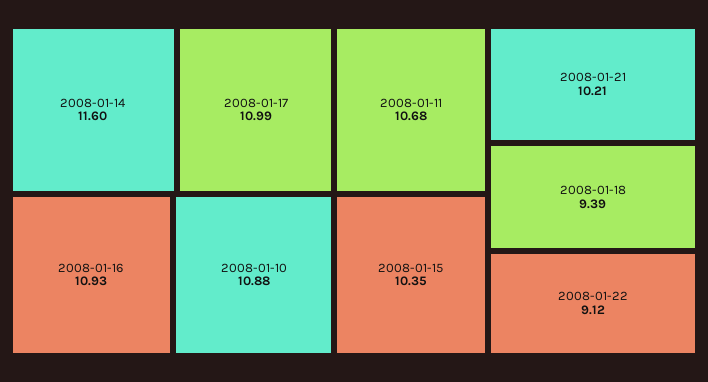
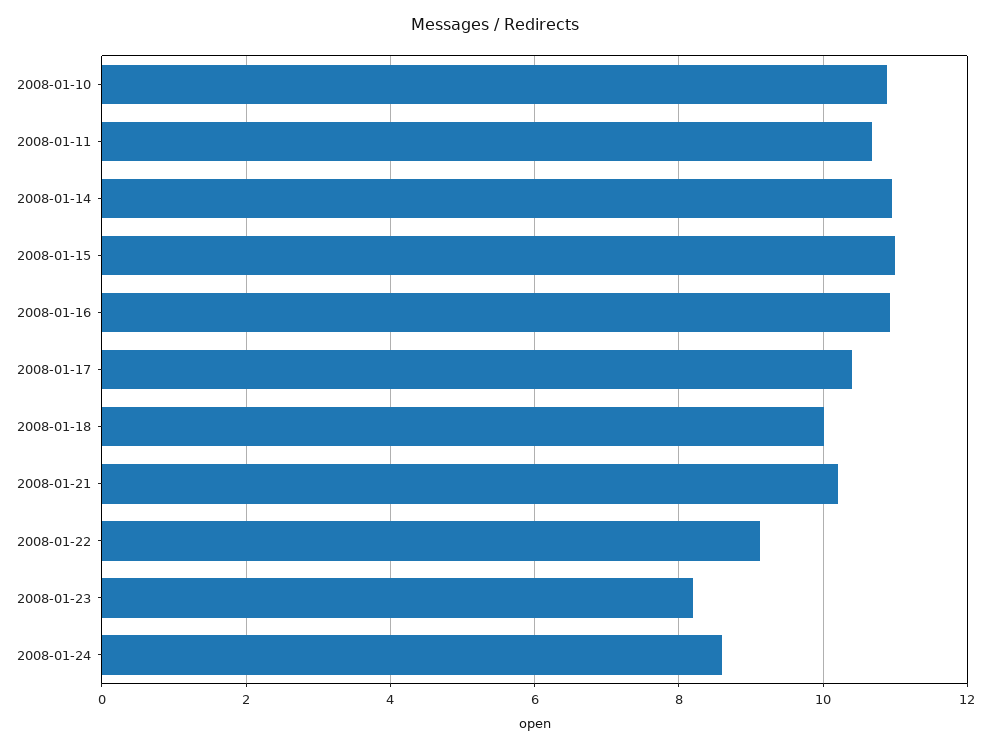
2008-01-14: 11.6 -> 11
2008-01-17: 10.99 -> 10.4
2008-01-15: 10.35 -> 11
2008-01-18: 9.39 -> 10
2008-01-23: none -> 8.2
2008-01-24: none -> 8.6

